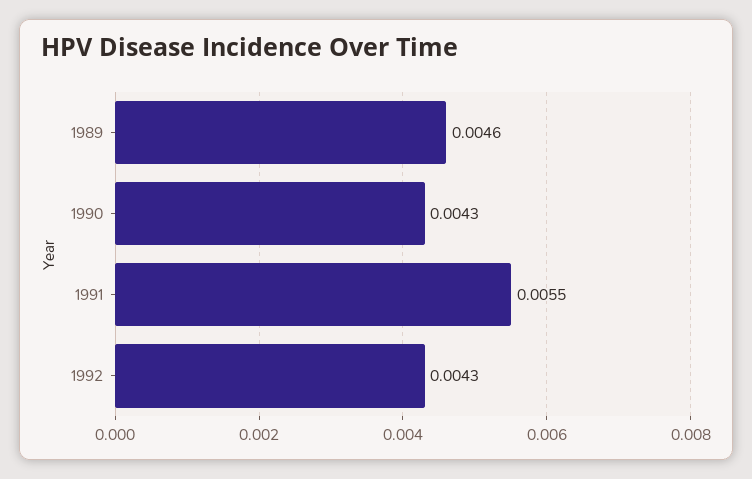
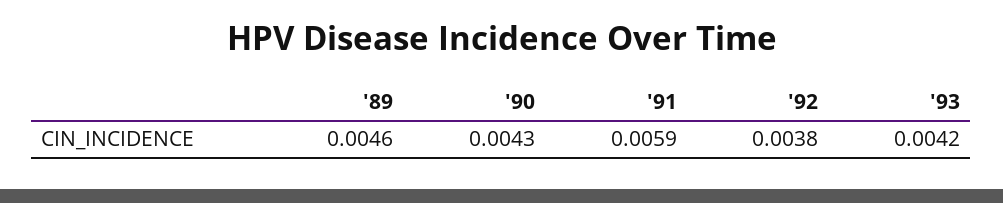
1991: 0.0055 -> 0.0059
1992: 0.0043 -> 0.0038
'93: none -> 0.0042

